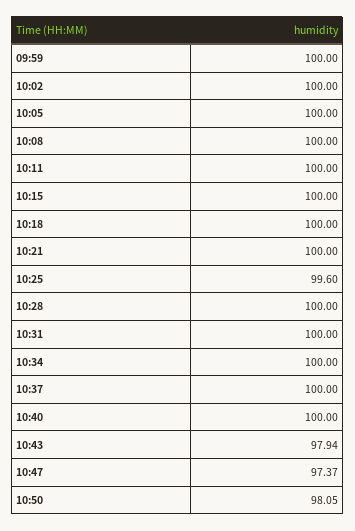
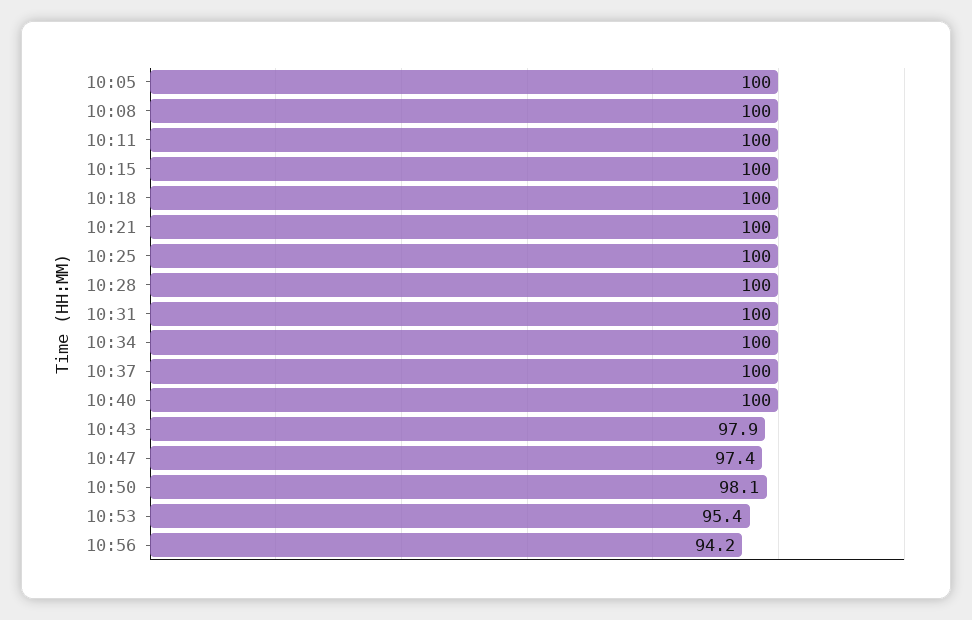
09:59: 100 -> none
10:02: 100 -> none
10:25: 99.6 -> 100
10:53: none -> 95.4
10:56: none -> 94.2

